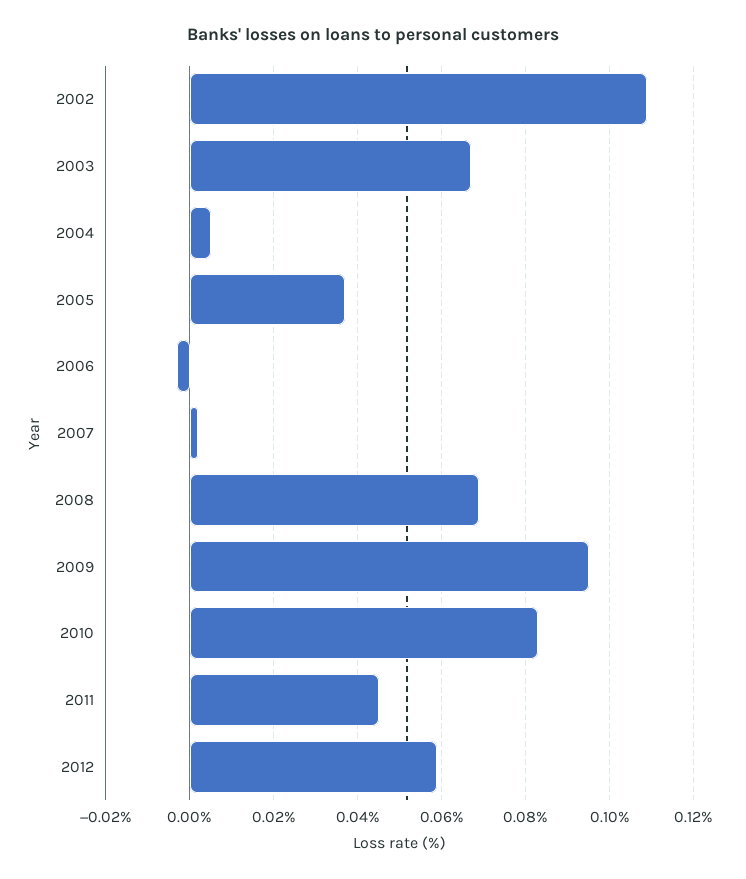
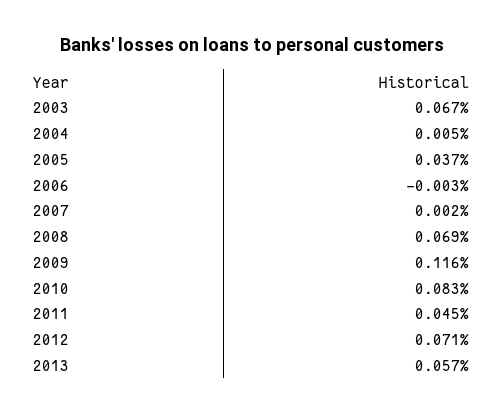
2002: 0.11 -> none
2009: 0.095 -> 0.116
2012: 0.06 -> 0.071
2013: none -> 0.057

